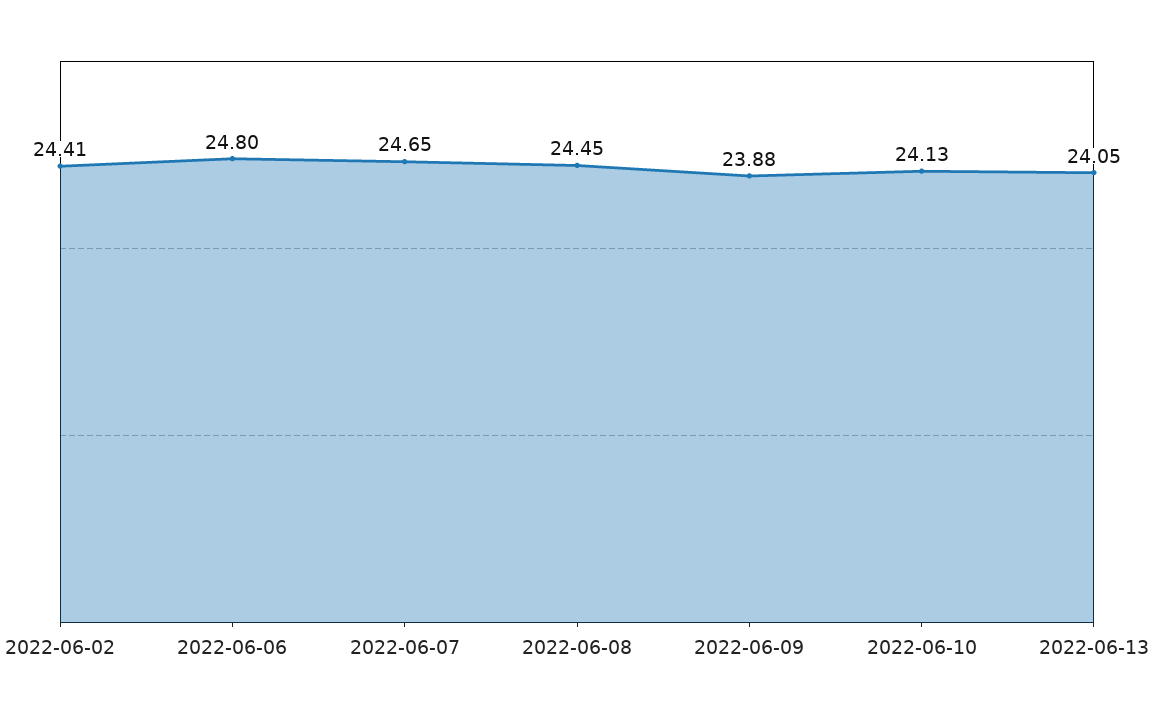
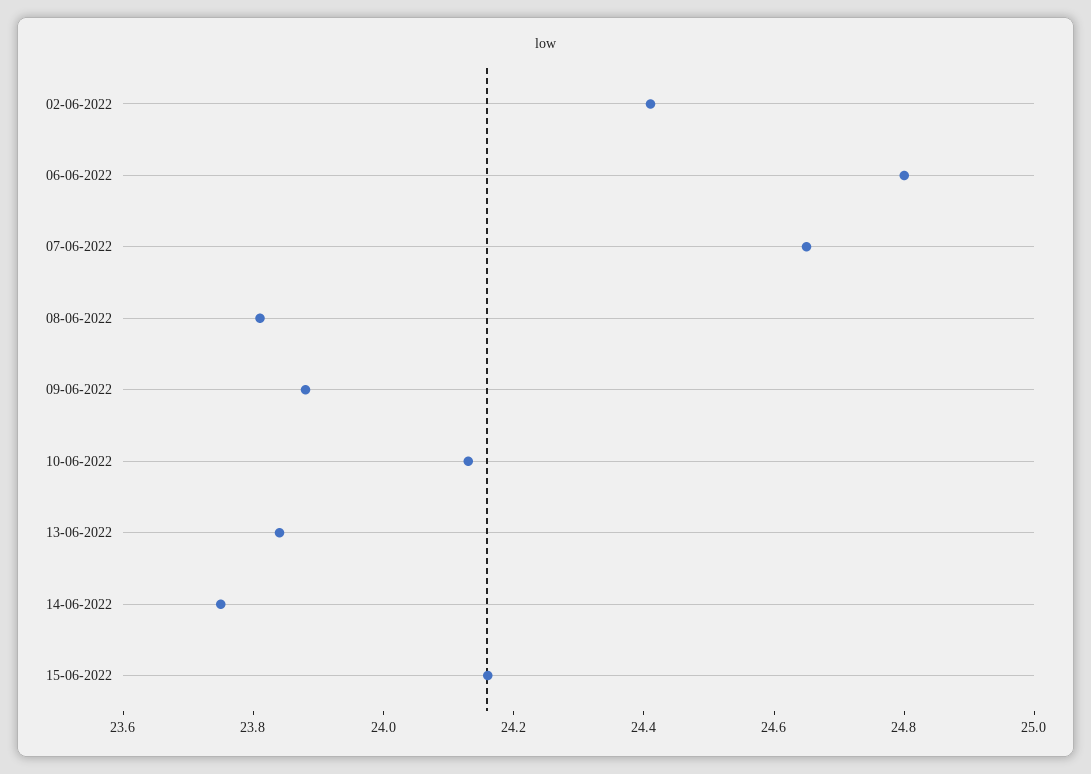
2022-06-08: 24.45 -> 23.8
2022-06-13: 24.05 -> 23.85
14-06-2022: none -> 23.75
15-06-2022: none -> 24.15

